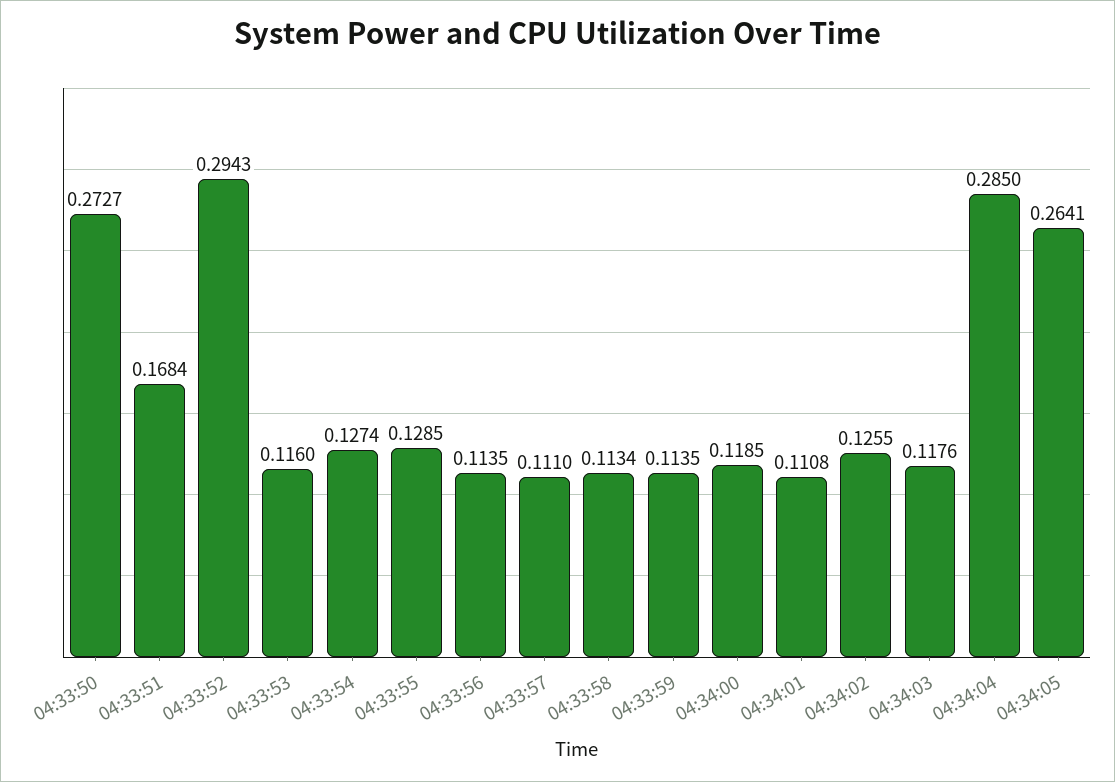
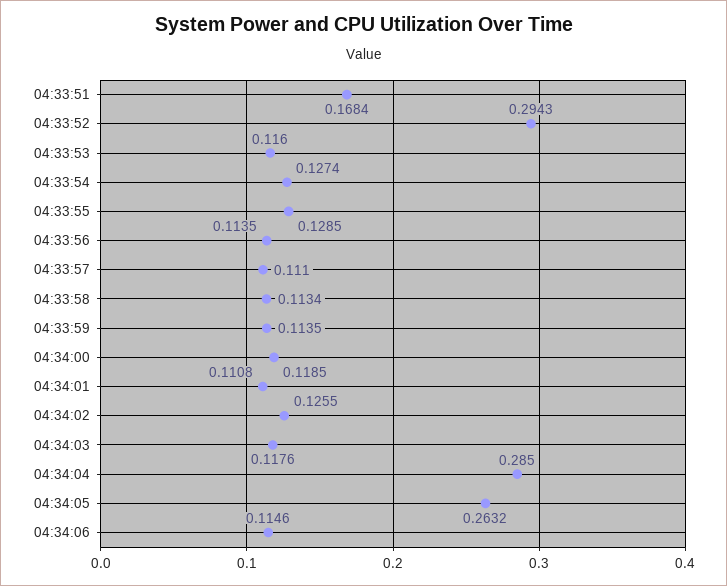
04:33:50: 0.2727 -> none
04:34:05: 0.2641 -> 0.2632
04:34:06: none -> 0.1146

